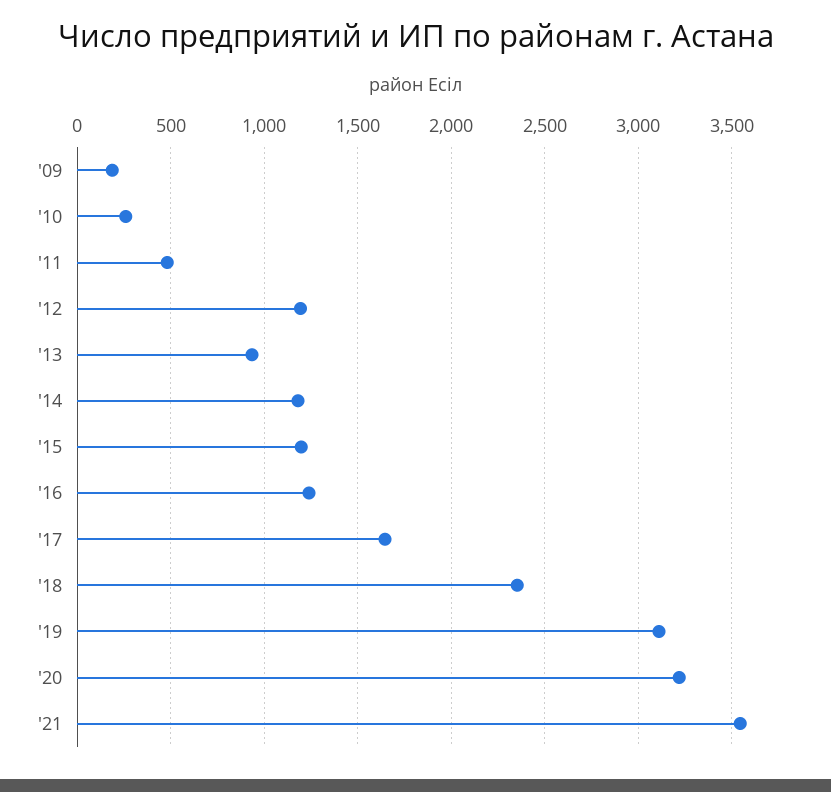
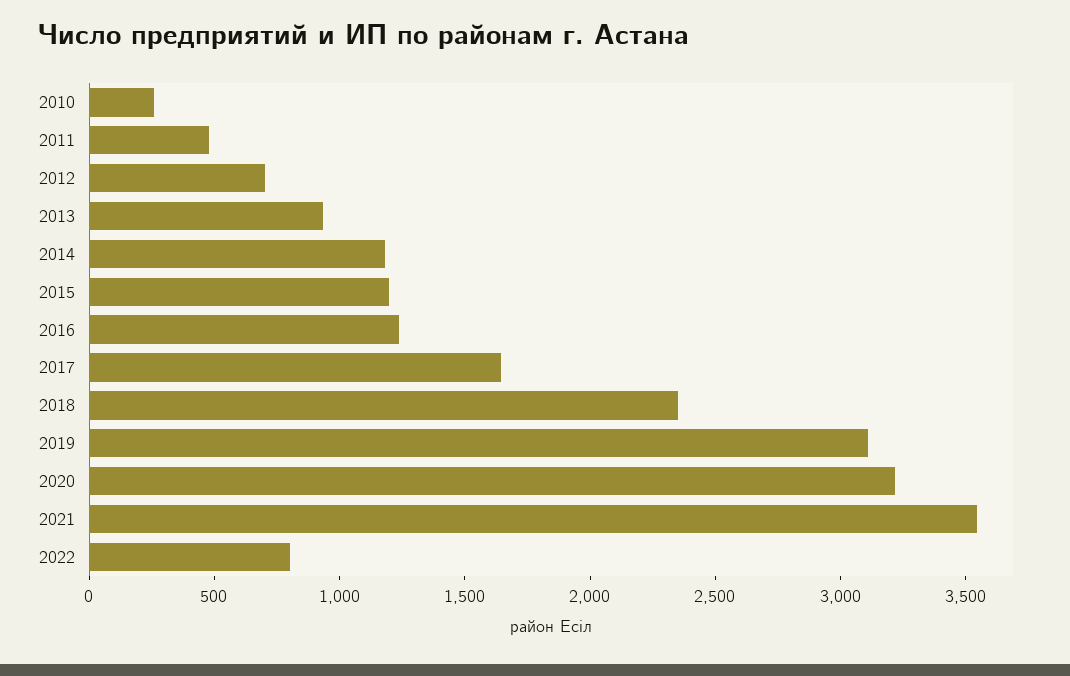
'09: 200 -> none
'12: 1200 -> 700
2022: none -> 800

